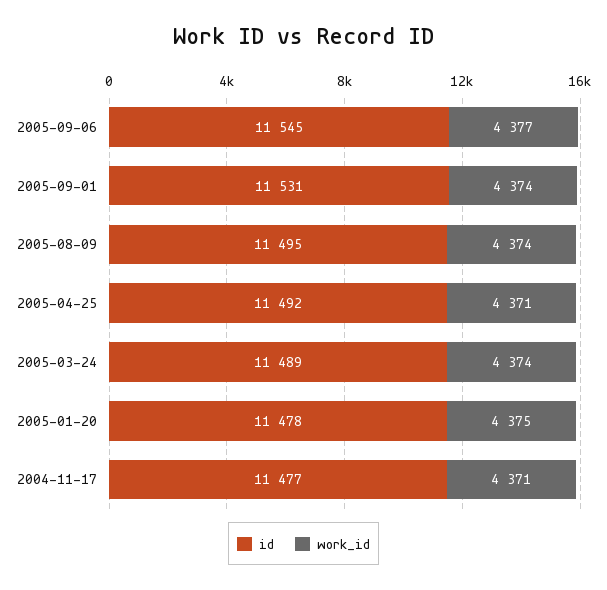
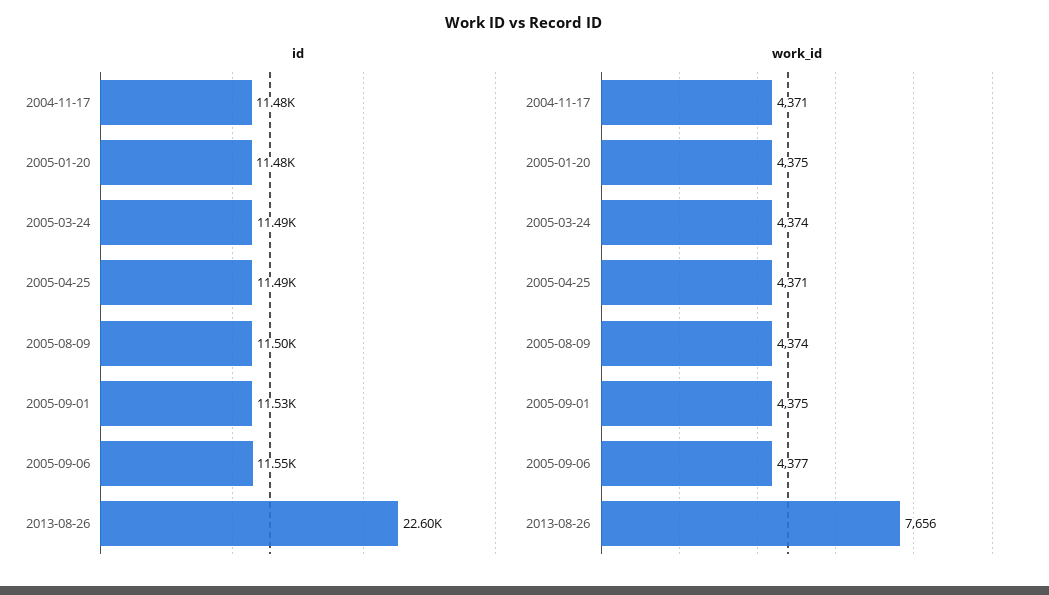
work_id, 2005-09-01: 4374 -> 4375
id, 2013-08-26: none -> 22600
work_id, 2013-08-26: none -> 7656

